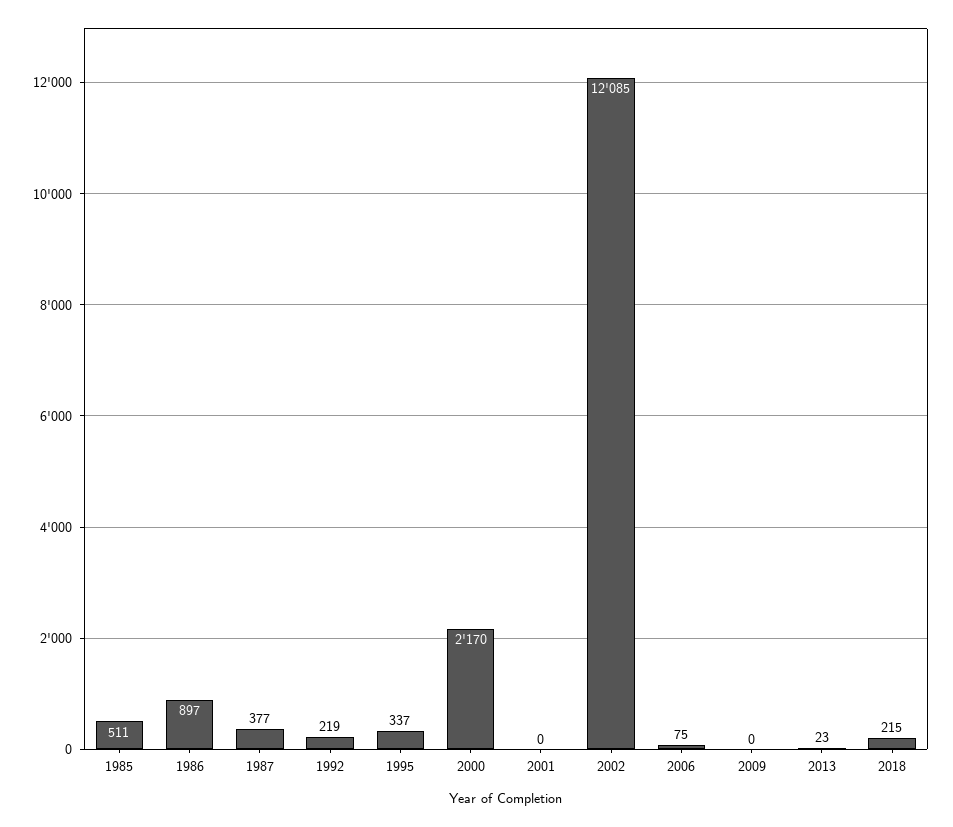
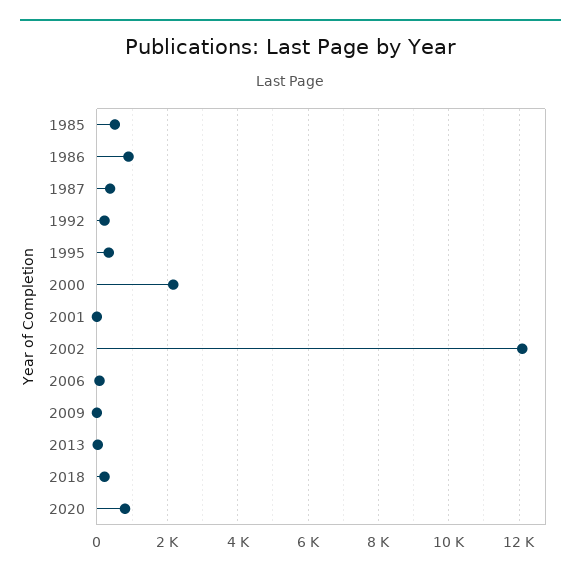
2020: none -> 800

